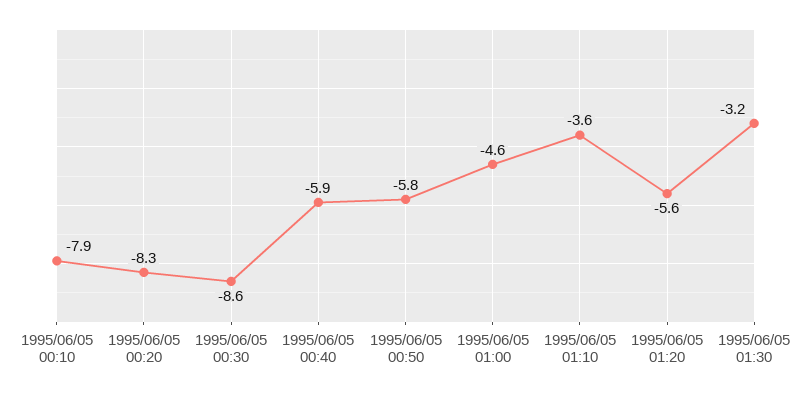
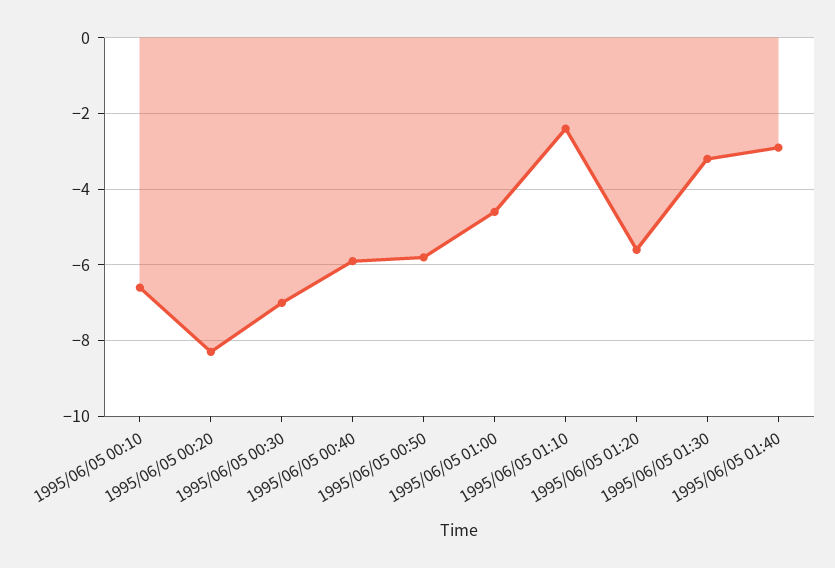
1995/06/05 00:10: -7.9 -> -6.5
1995/06/05 00:30: -8.6 -> -7
1995/06/05 01:10: -3.6 -> -2.5
1995/06/05 01:40: none -> -3

